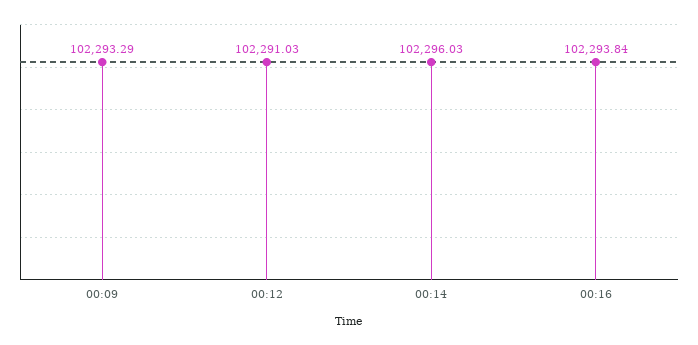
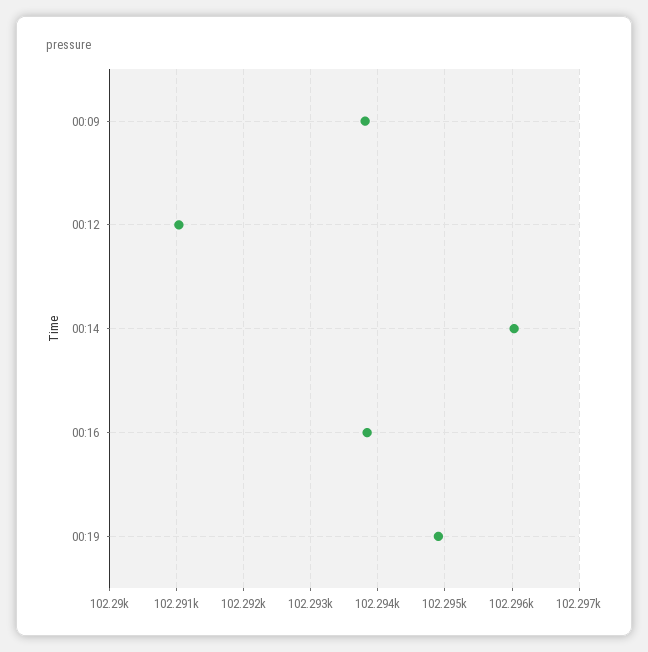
00:09: 102293.29 -> 102293.8
00:19: none -> 102294.9

